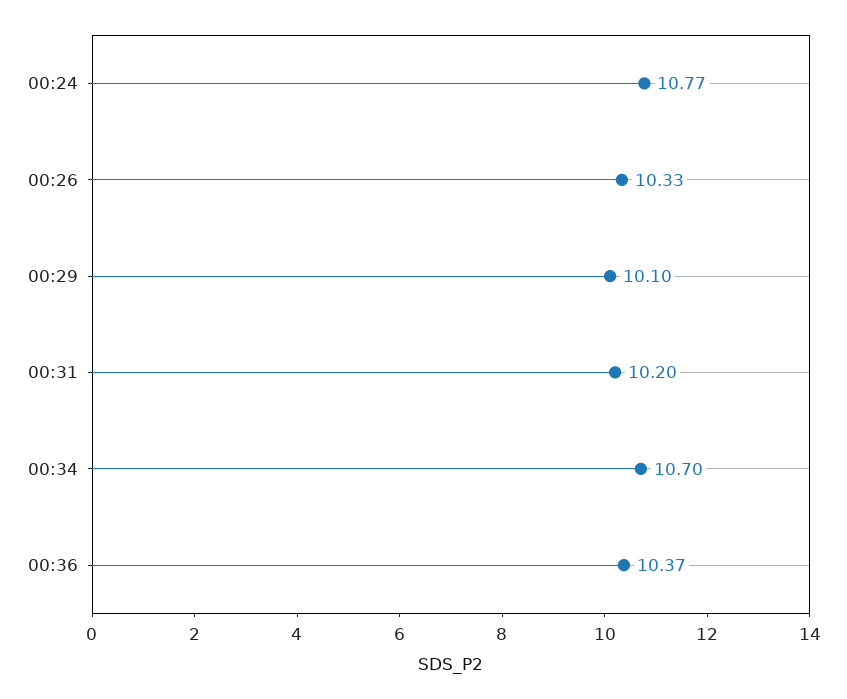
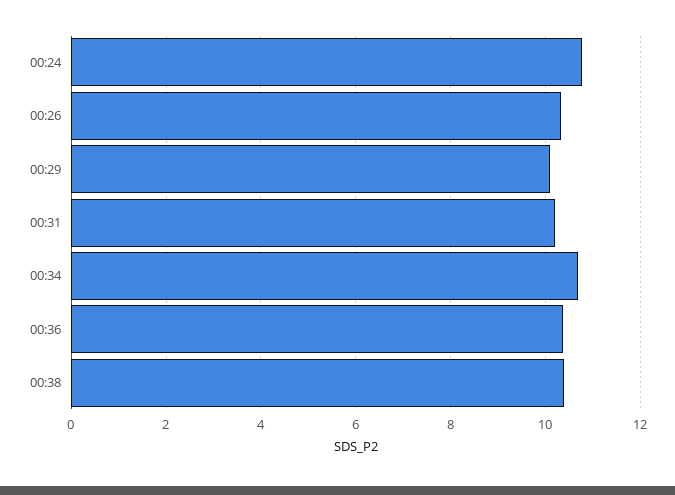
00:38: none -> 10.4

